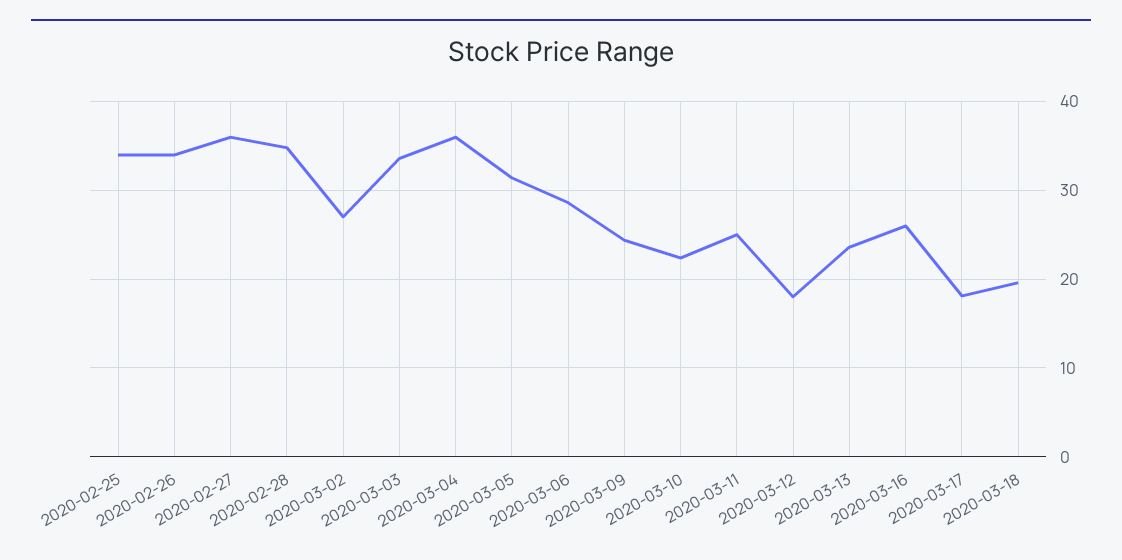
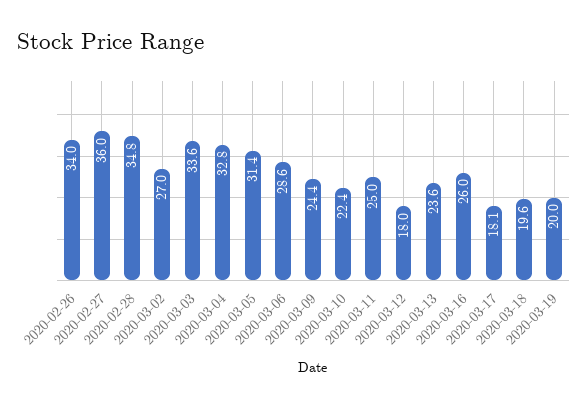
2020-02-25: 34 -> none
2020-03-04: 36 -> 32.8
2020-03-19: none -> 20

